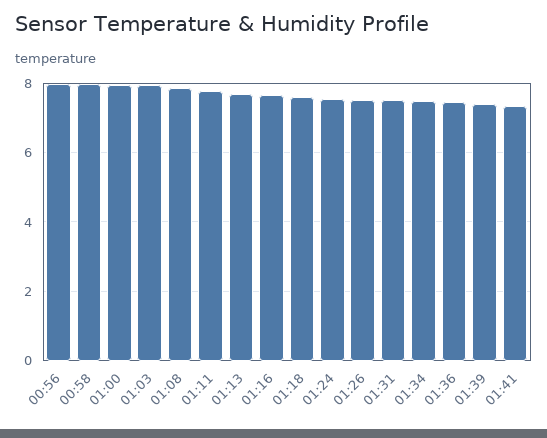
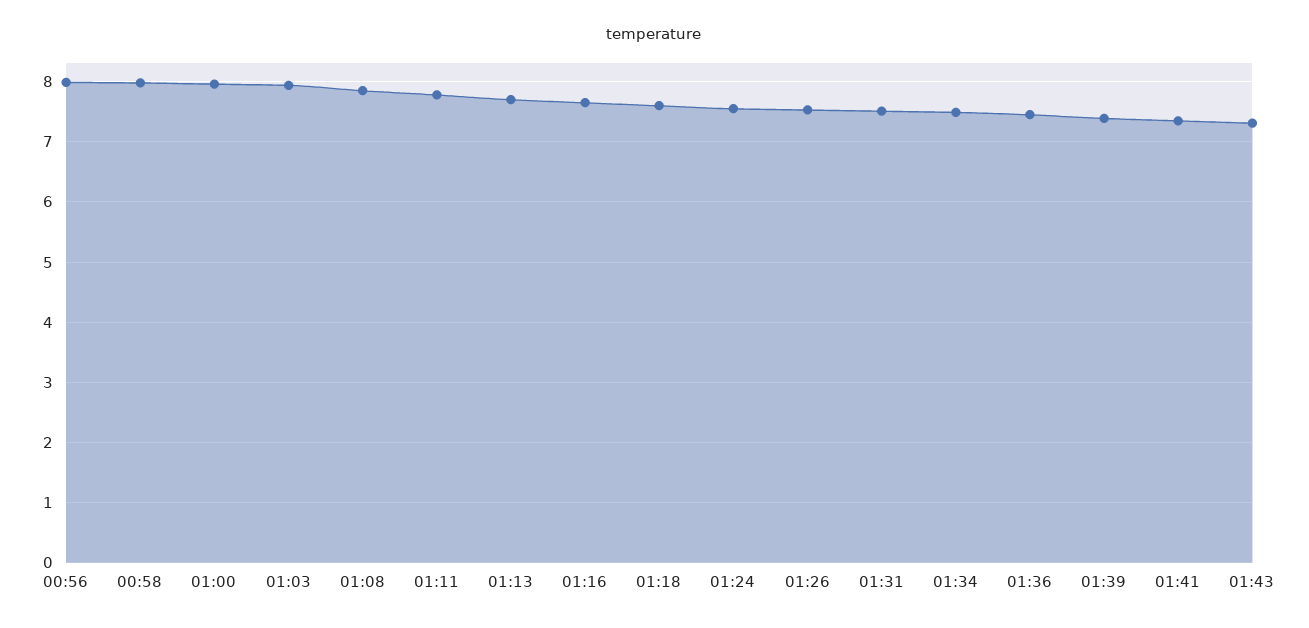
01:43: none -> 7.3

